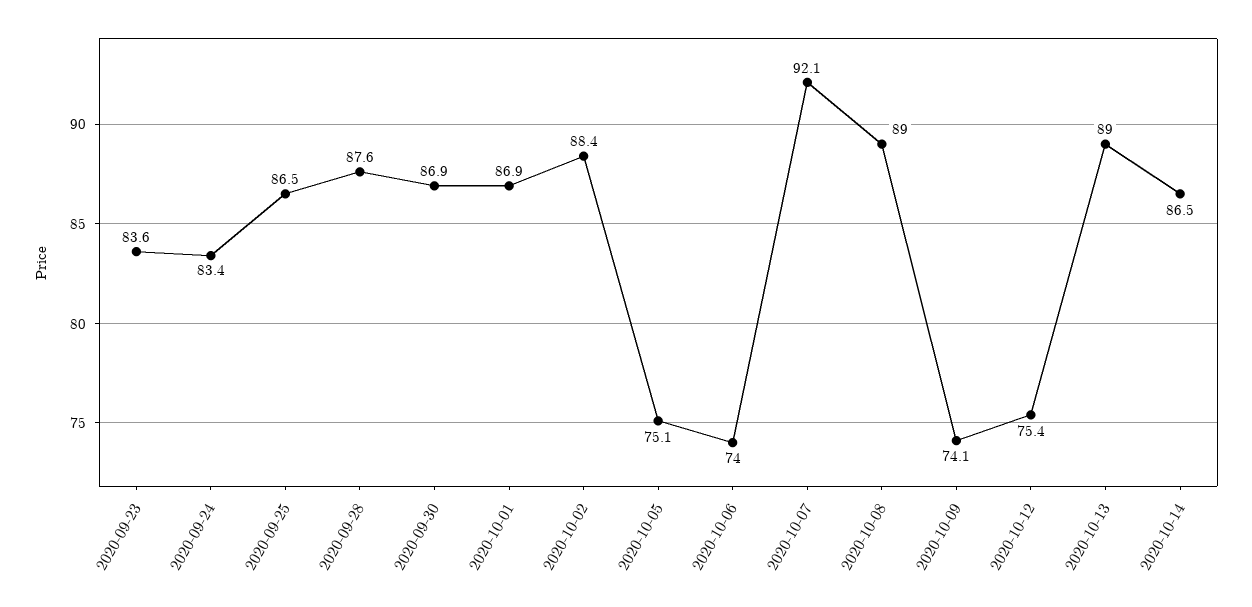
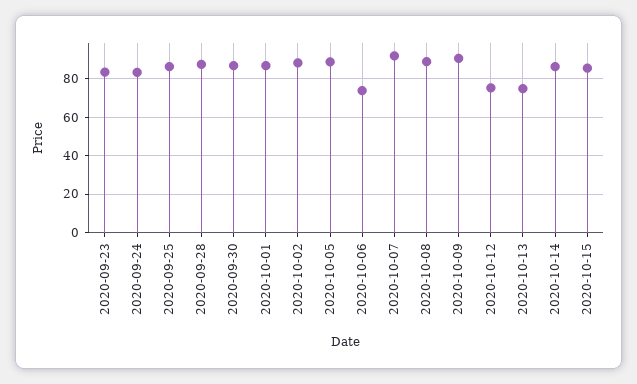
2020-10-05: 75.1 -> 90
2020-10-09: 74.1 -> 90
2020-10-13: 89 -> 75
2020-10-15: none -> 85

